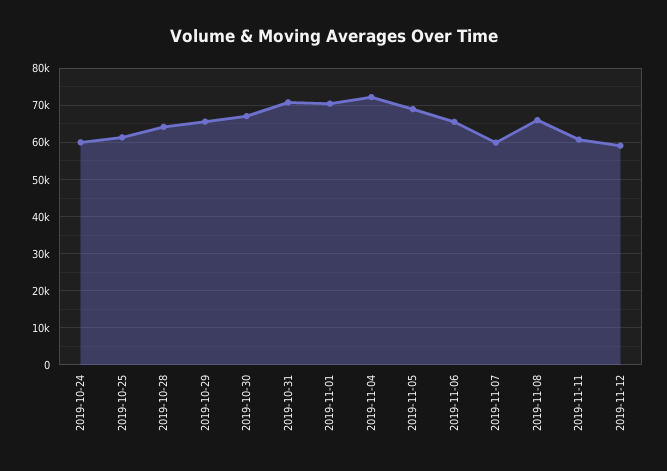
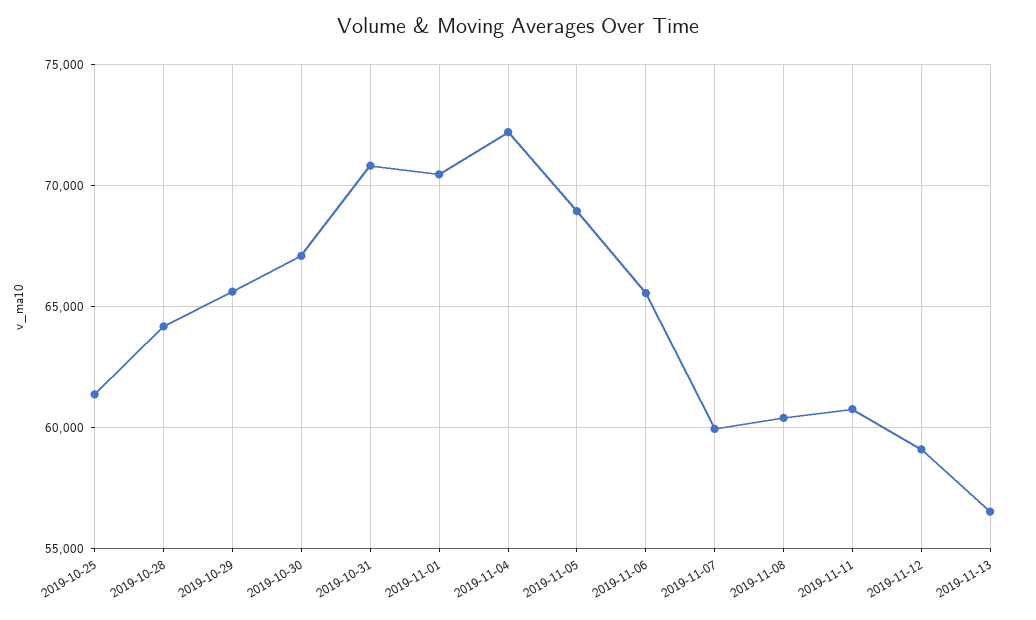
2019-10-24: 60000 -> none
2019-11-08: 66000 -> 60500
2019-11-13: none -> 56500

